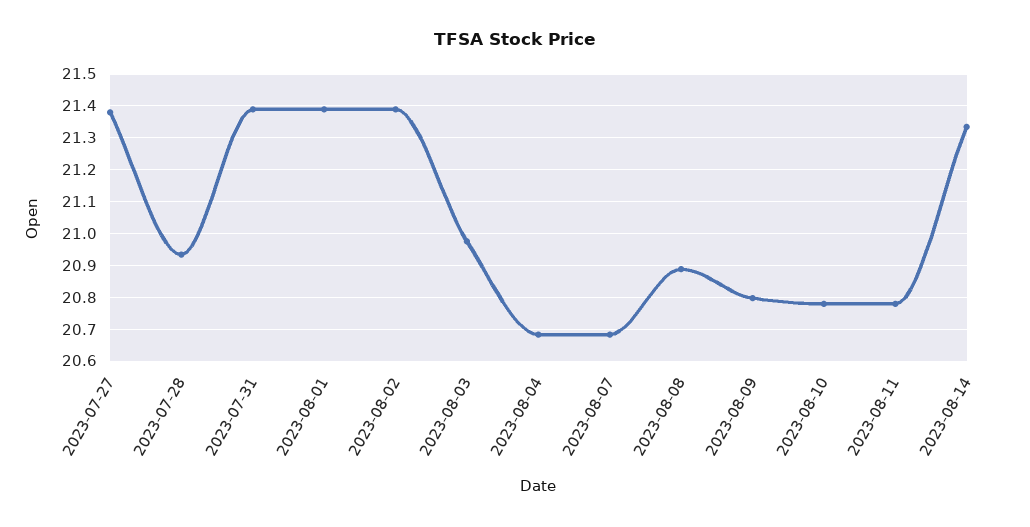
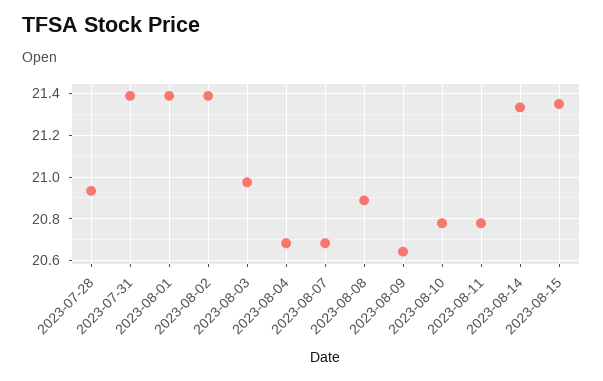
2023-07-27: 21.38 -> none
2023-08-09: 20.8 -> 20.65
2023-08-15: none -> 21.35

